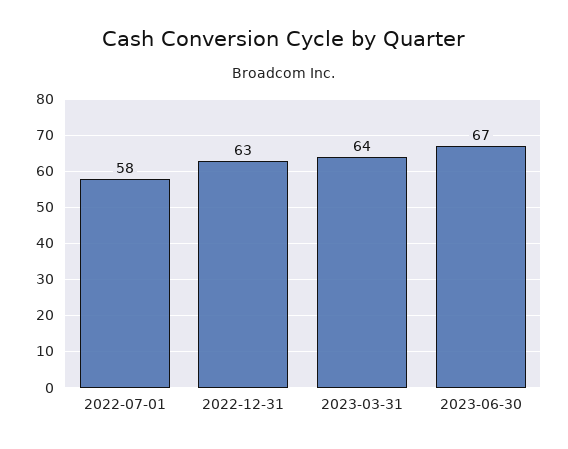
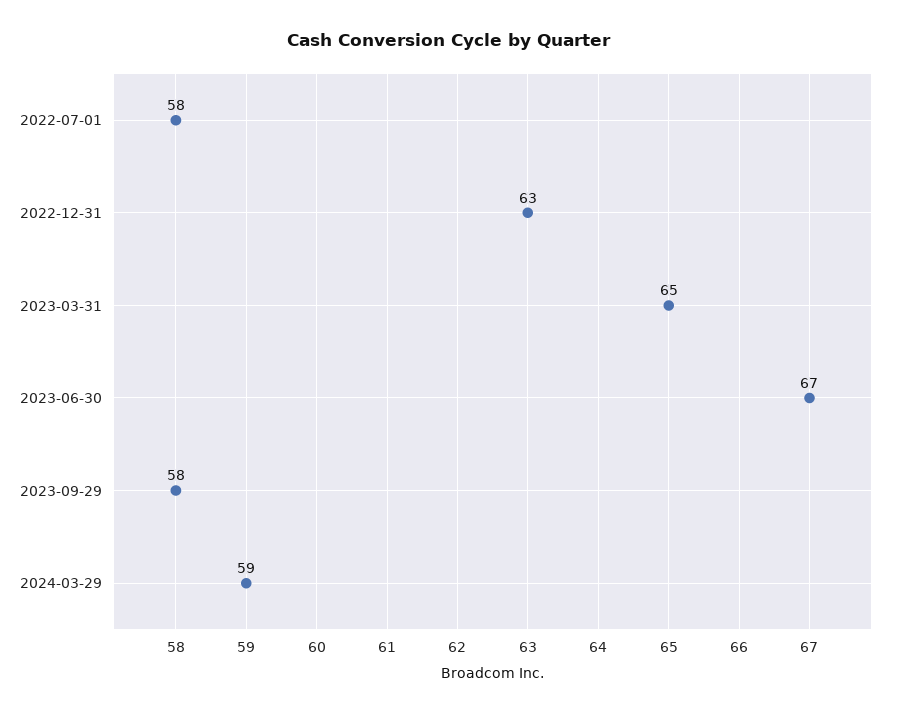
2023-03-31: 64 -> 65
2023-09-29: none -> 58
2024-03-29: none -> 59

